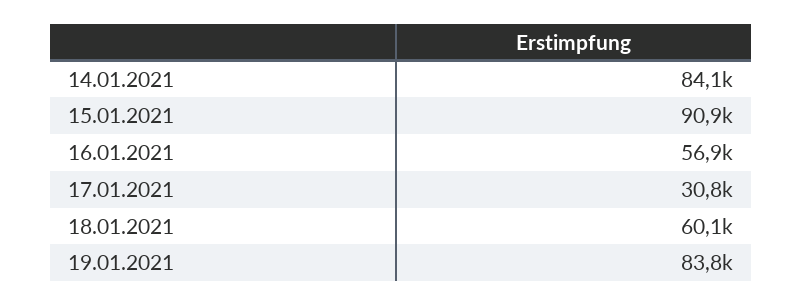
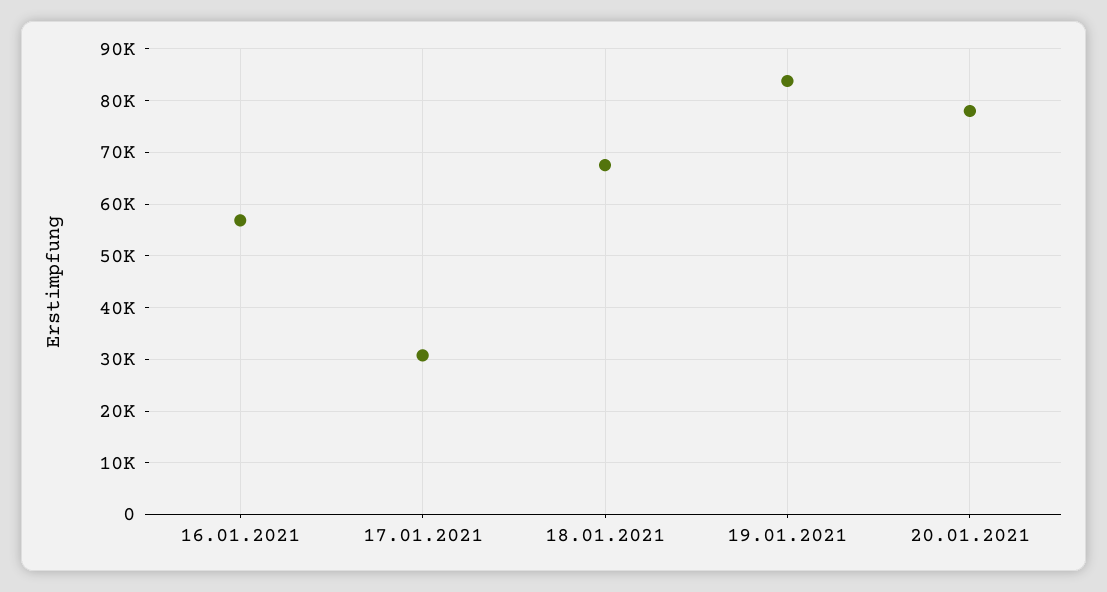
14.01.2021: 84100 -> none
15.01.2021: 90900 -> none
18.01.2021: 60100 -> 68000
20.01.2021: none -> 78000

